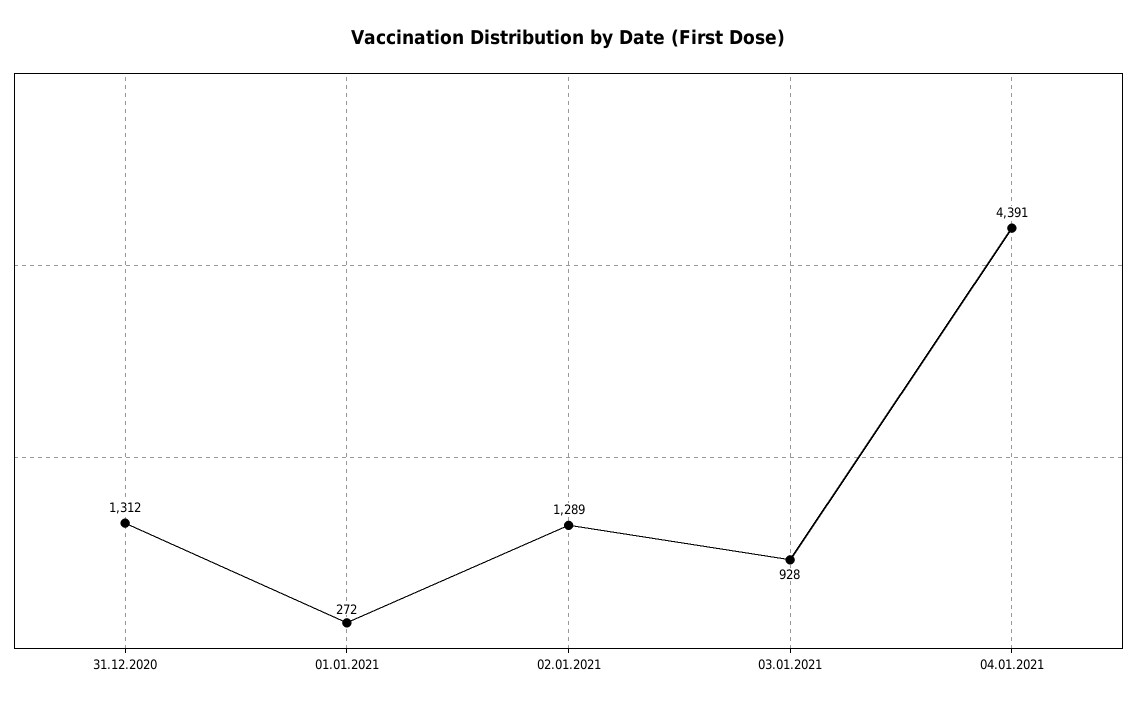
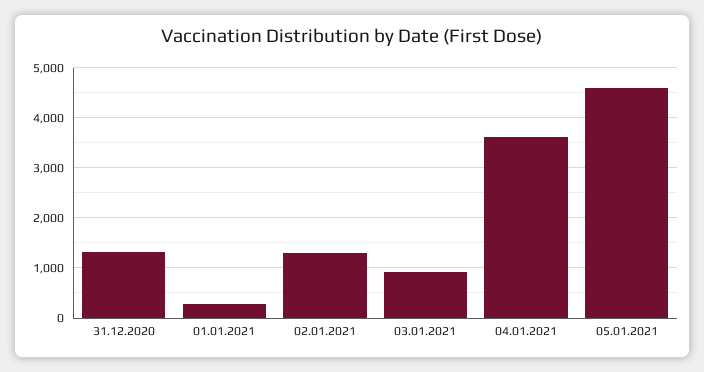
04.01.2021: 4391 -> 3600
05.01.2021: none -> 4600

